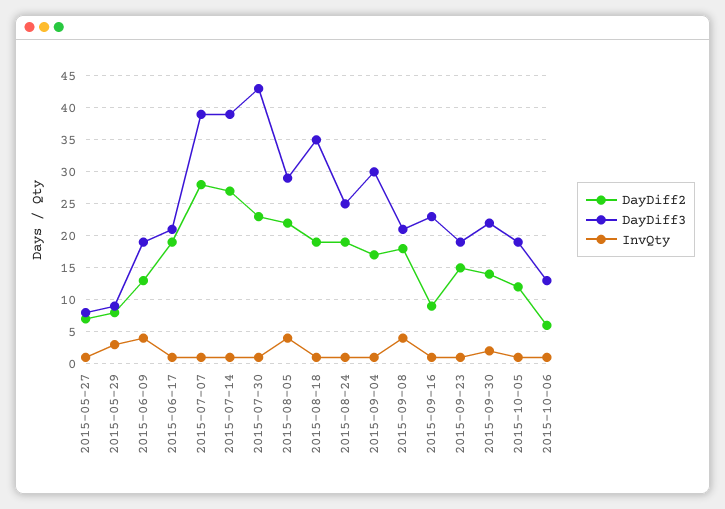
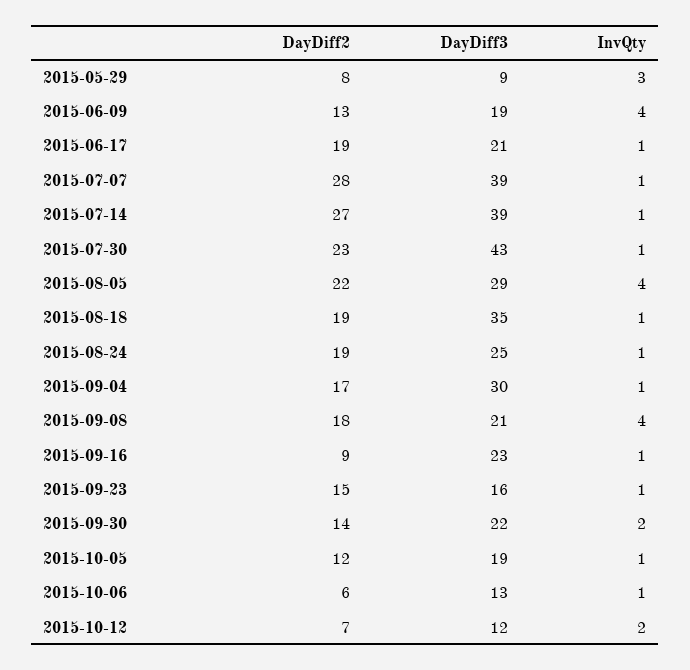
DayDiff2, 2015-05-27: 7 -> none
DayDiff3, 2015-05-27: 8 -> none
InvQty, 2015-05-27: 1 -> none
DayDiff3, 2015-09-23: 19 -> 16
DayDiff2, 2015-10-12: none -> 7
DayDiff3, 2015-10-12: none -> 12
InvQty, 2015-10-12: none -> 2

